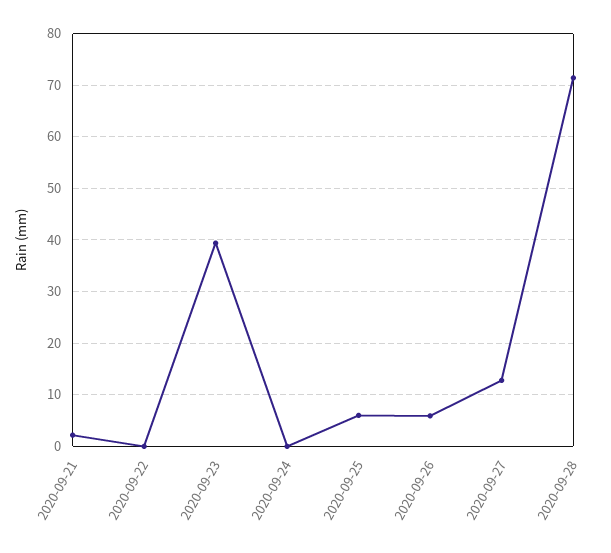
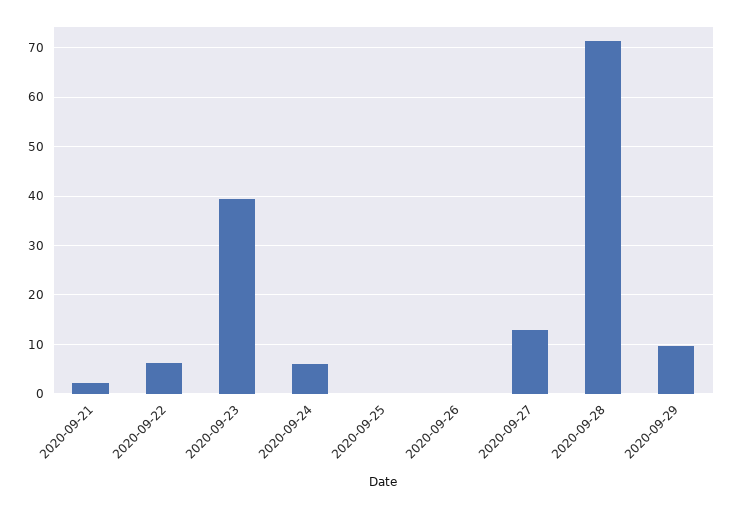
2020-09-22: 0 -> 6
2020-09-24: 0 -> 6
2020-09-25: 6 -> 0
2020-09-26: 6 -> 0
2020-09-29: none -> 10

